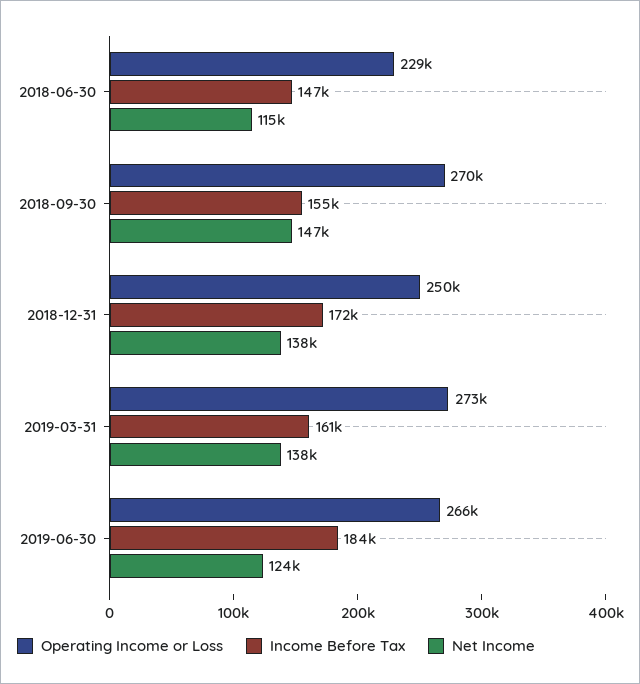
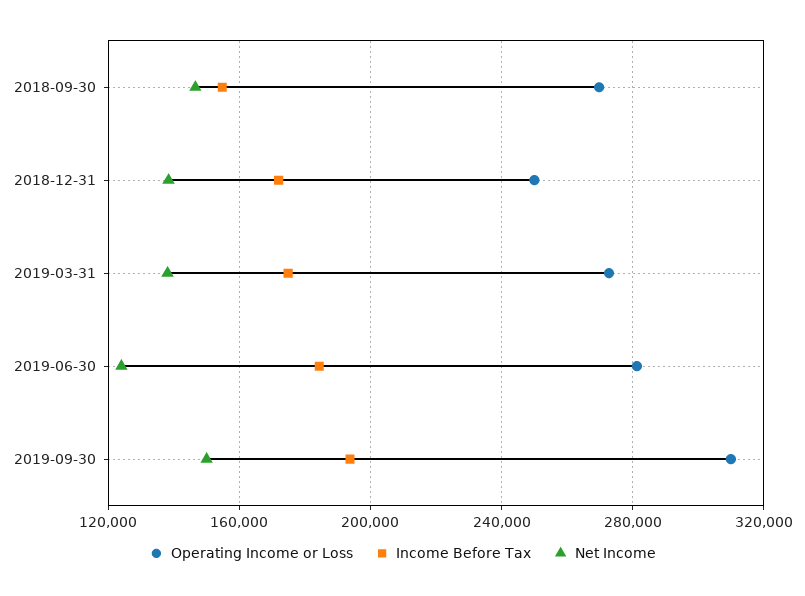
Operating Income or Loss, 2018-06-30: 229000 -> none
Income Before Tax, 2018-06-30: 147000 -> none
Net Income, 2018-06-30: 115000 -> none
Income Before Tax, 2019-03-31: 161000 -> 175000
Operating Income or Loss, 2019-06-30: 266000 -> 280000
Operating Income or Loss, 2019-09-30: none -> 310000
Income Before Tax, 2019-09-30: none -> 195000
Net Income, 2019-09-30: none -> 150000

